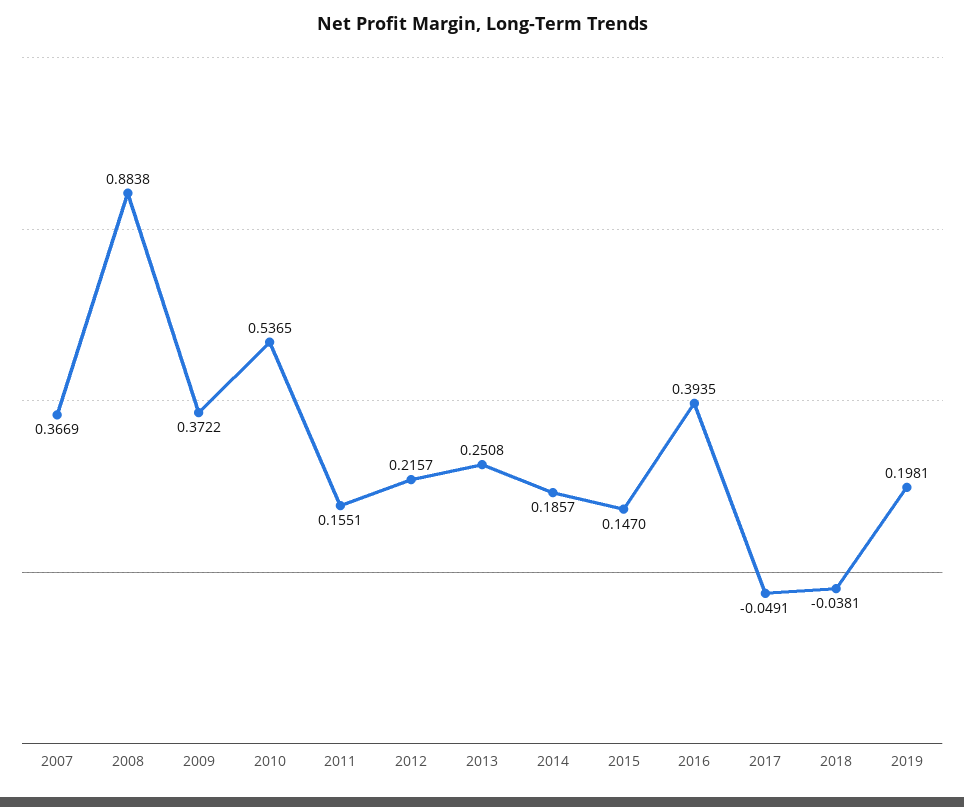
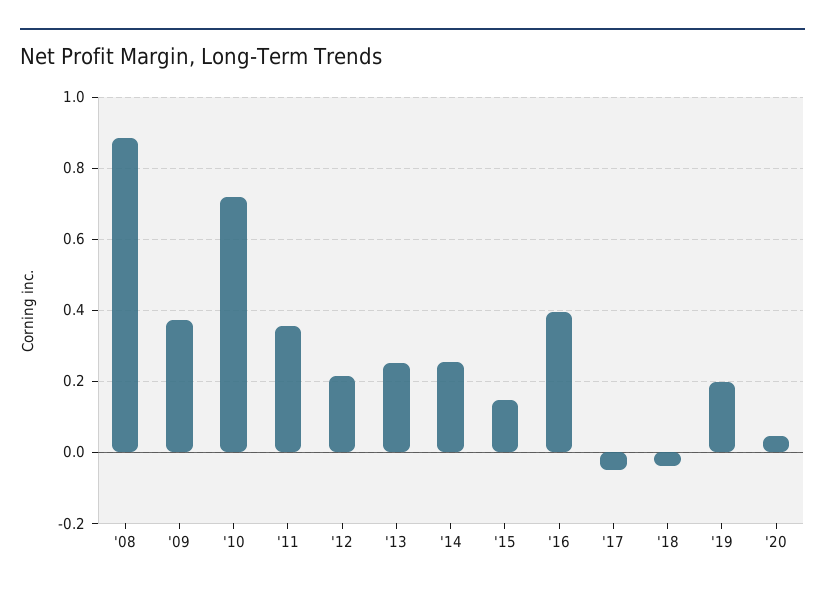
2007: 0.3669 -> none
2010: 0.5365 -> 0.72
2011: 0.1551 -> 0.36
2014: 0.1857 -> 0.26
'20: none -> 0.04

